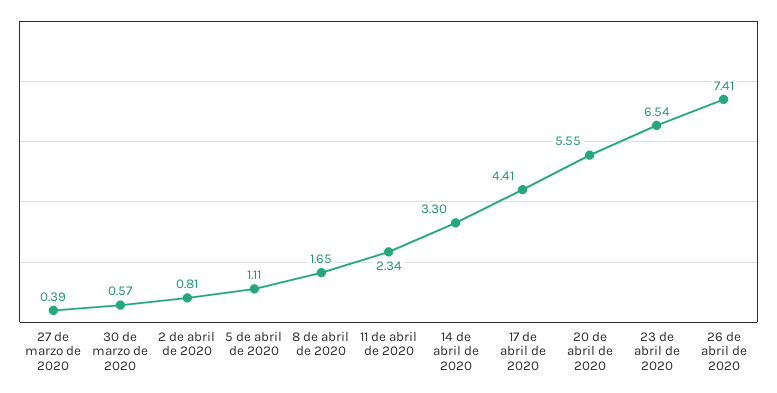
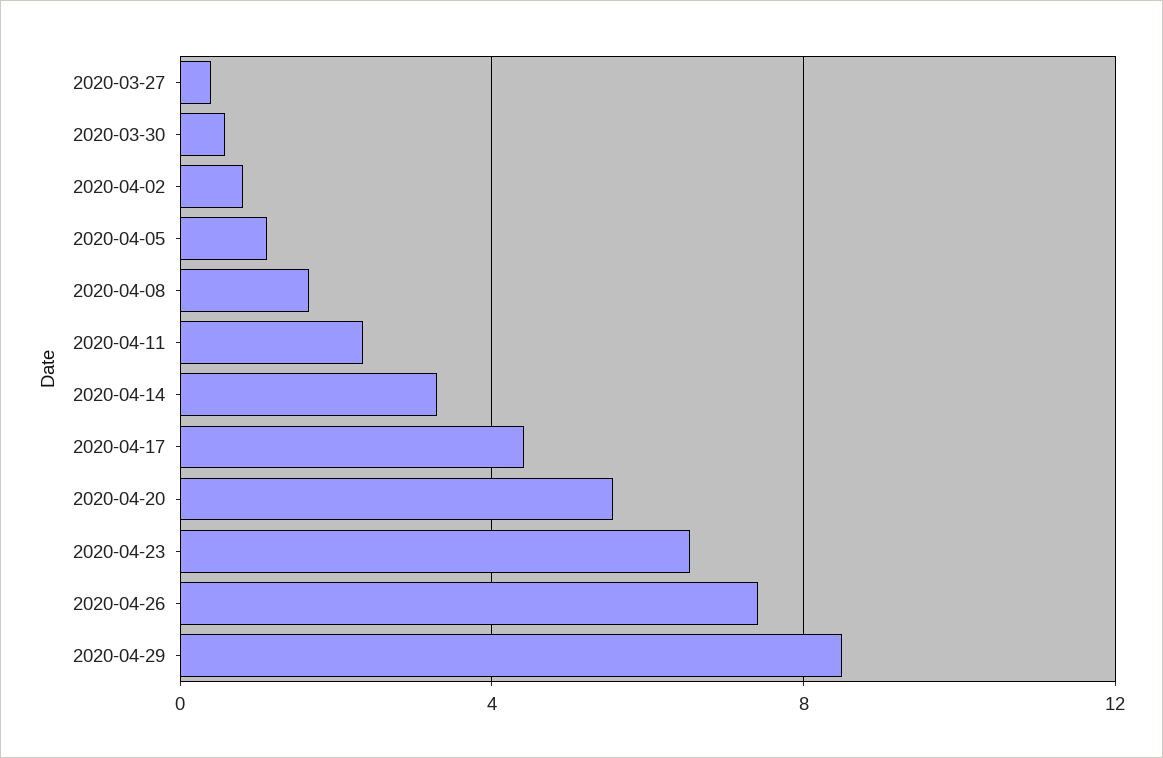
2020-04-29: none -> 8.5

